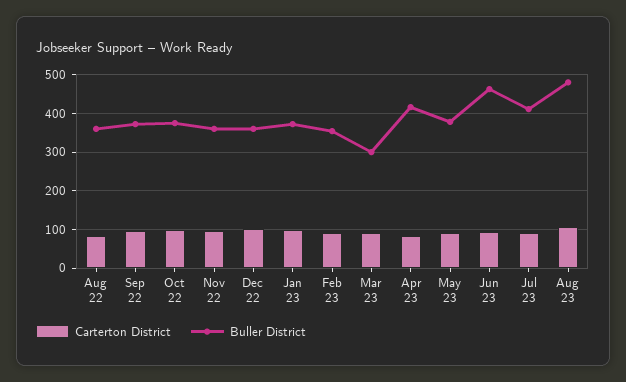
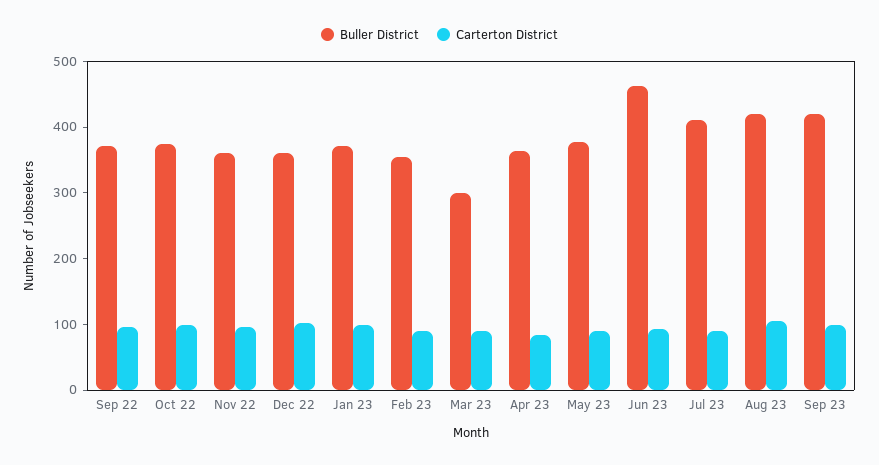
Carterton District, Aug 22: 80 -> none
Buller District, Aug 22: 360 -> none
Buller District, Apr 23: 420 -> 360
Buller District, Aug 23: 480 -> 420
Buller District, Sep 23: none -> 420
Carterton District, Sep 23: none -> 100

